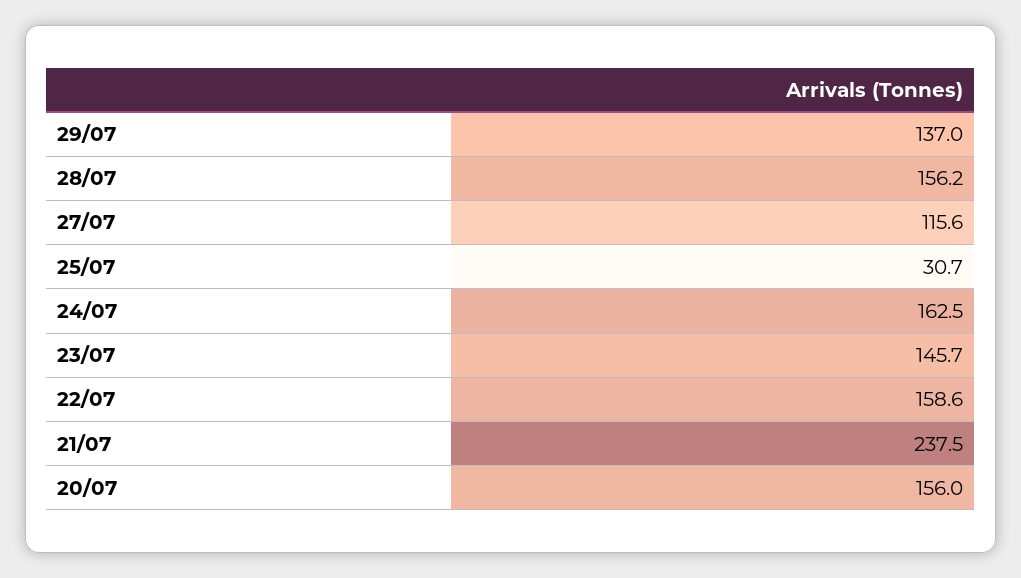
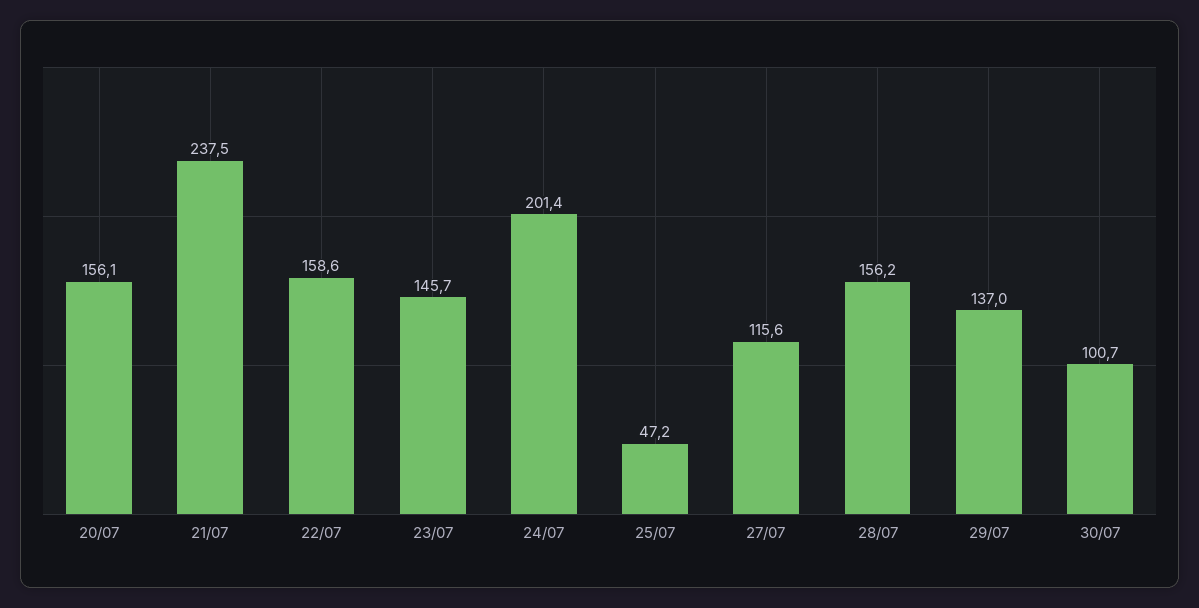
25/07: 30.7 -> 47.2
24/07: 162.5 -> 201.4
20/07: 156 -> 156.1
30/07: none -> 100.7

